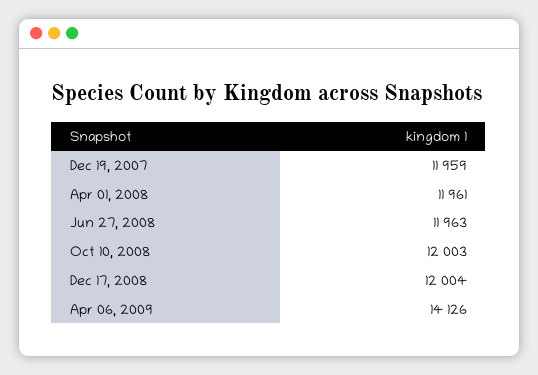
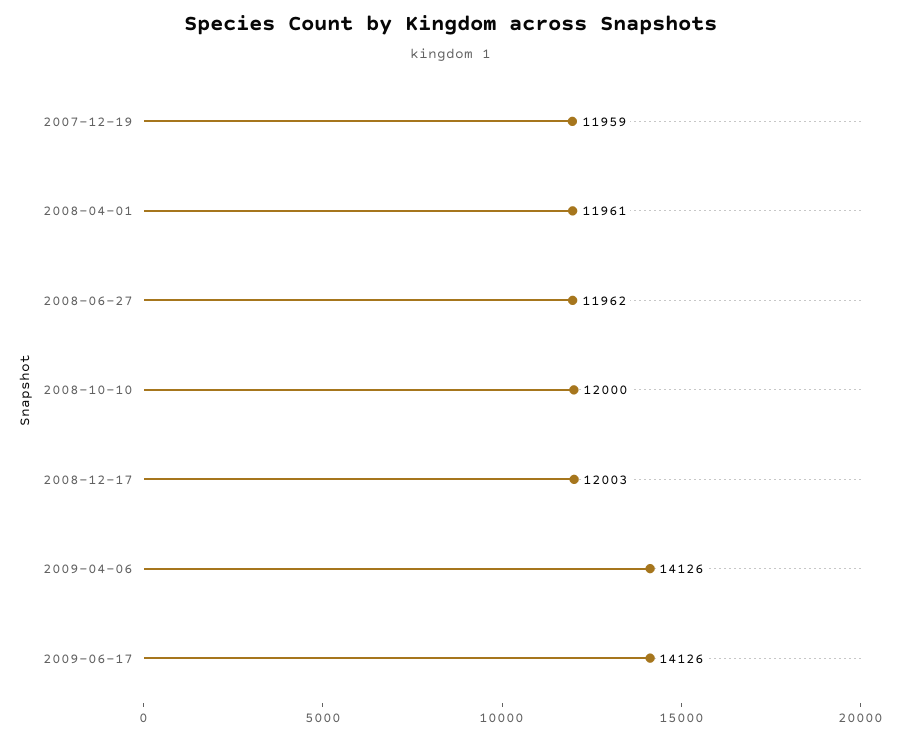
Jun 27, 2008: 11963 -> 11962
Oct 10, 2008: 12003 -> 12000
Dec 17, 2008: 12004 -> 12003
2009-06-17: none -> 14126

